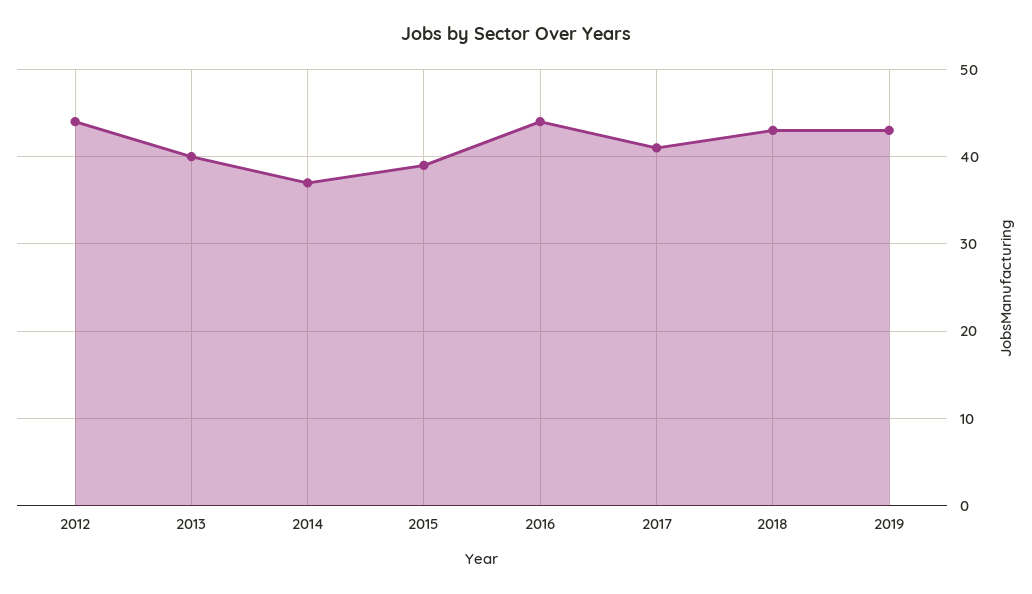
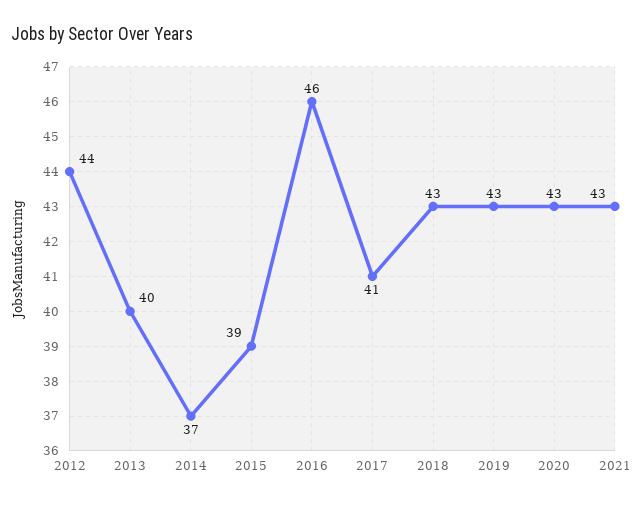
2016: 44 -> 46
2020: none -> 43
2021: none -> 43

